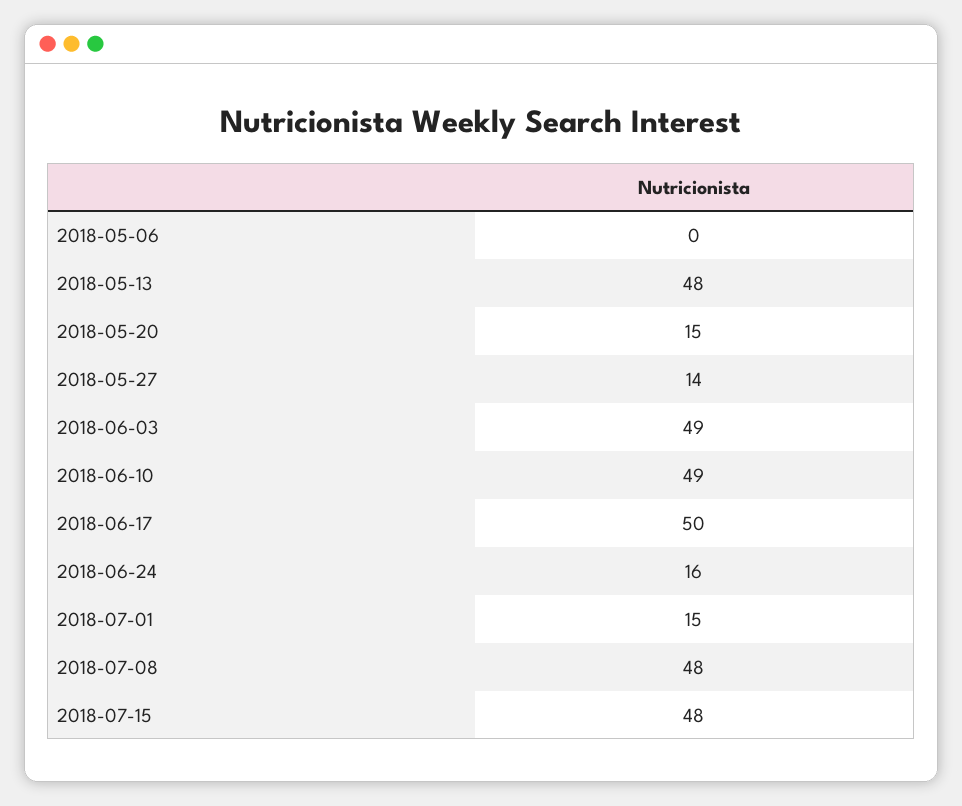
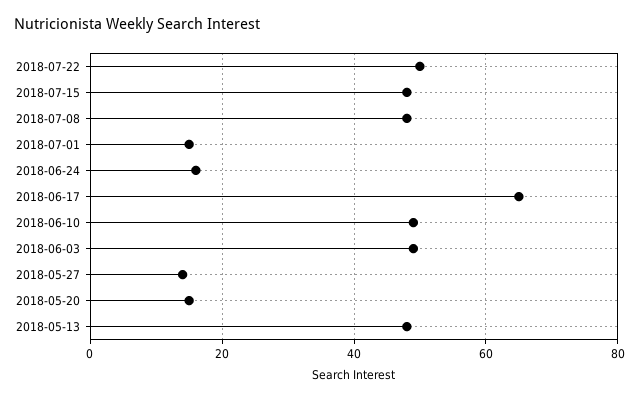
2018-05-06: 0 -> none
2018-06-17: 50 -> 65
2018-07-22: none -> 50

